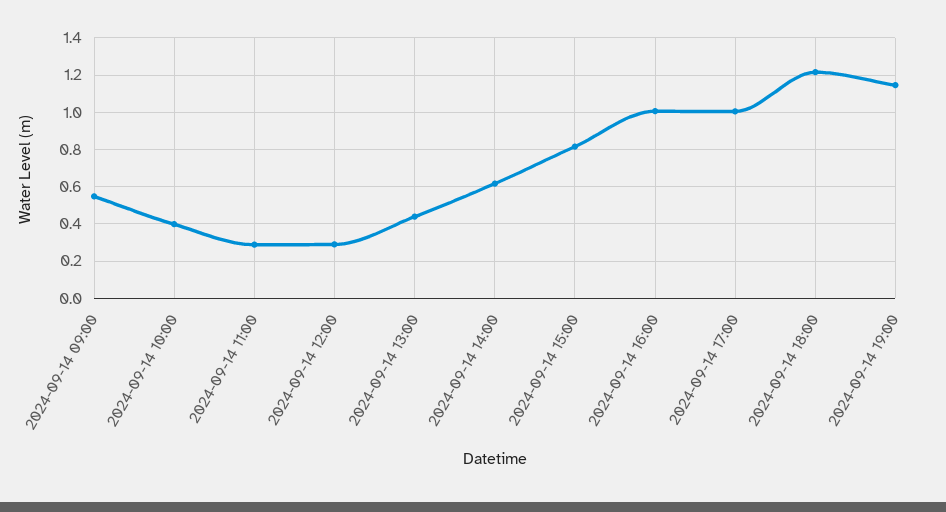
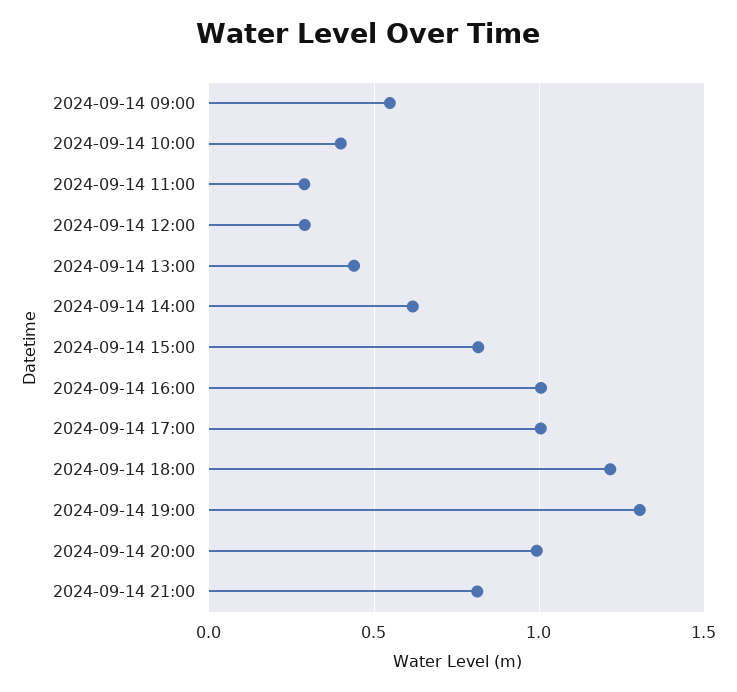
2024-09-14 19:00: 1.15 -> 1.3
2024-09-14 20:00: none -> 1
2024-09-14 21:00: none -> 0.8

